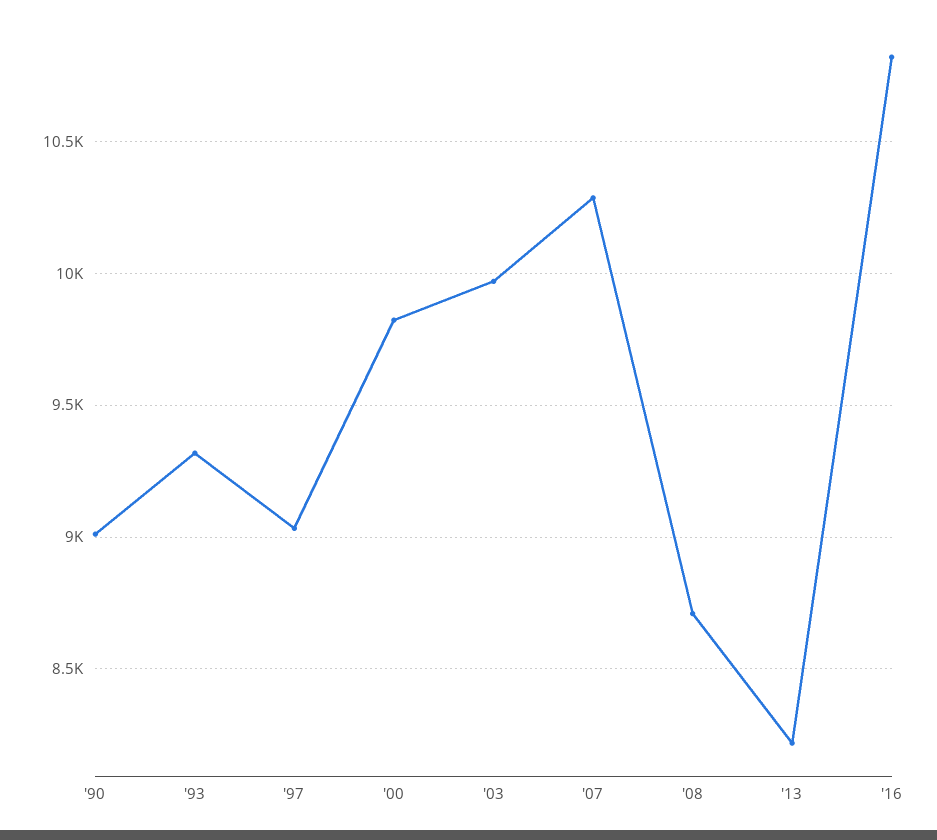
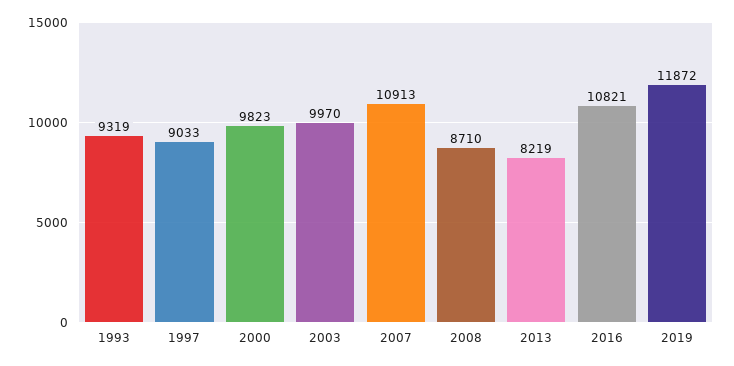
'90: 9000 -> none
'07: 10300 -> 10913
2019: none -> 11872

